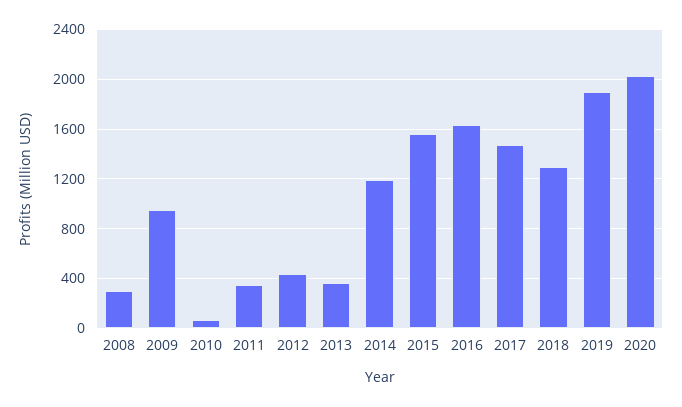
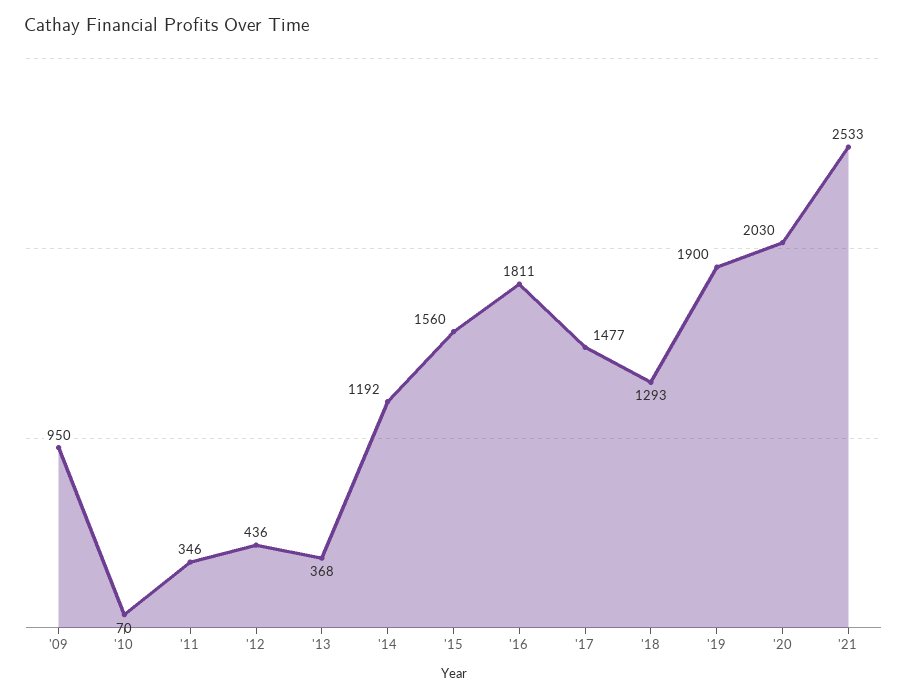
2008: 300 -> none
2016: 1650 -> 1811
'21: none -> 2533

